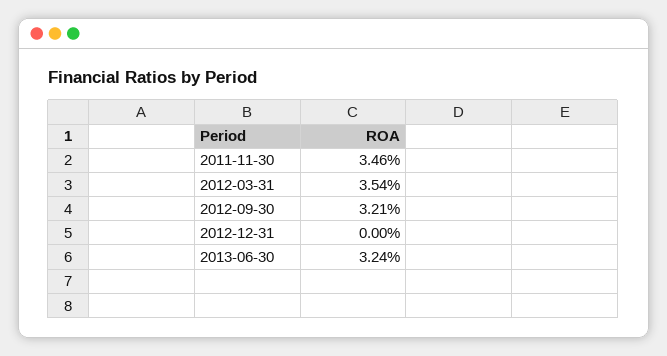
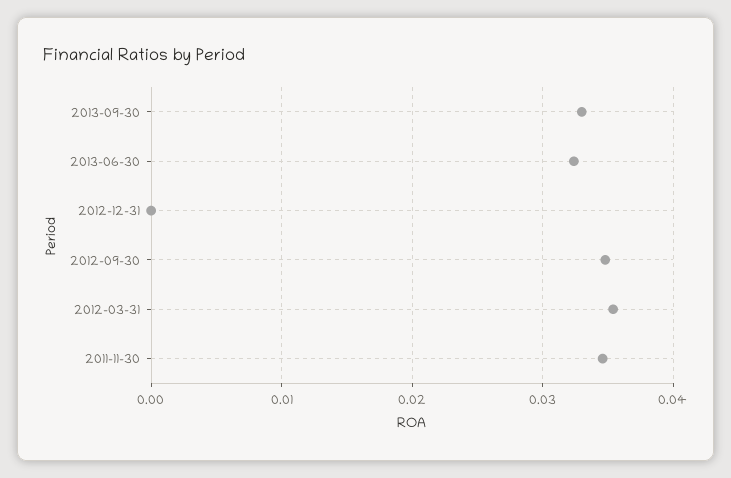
2012-09-30: 0.0321 -> 0.035
2013-09-30: none -> 0.033

